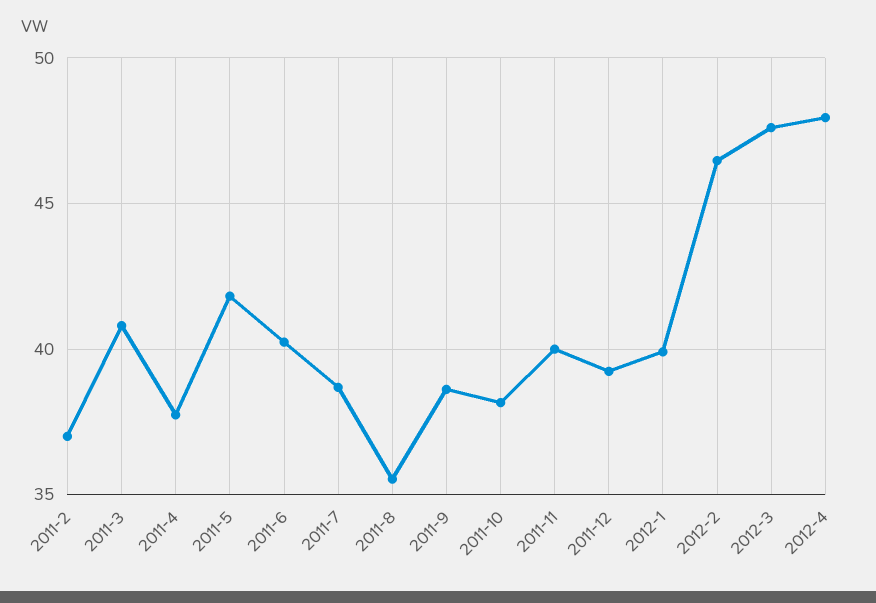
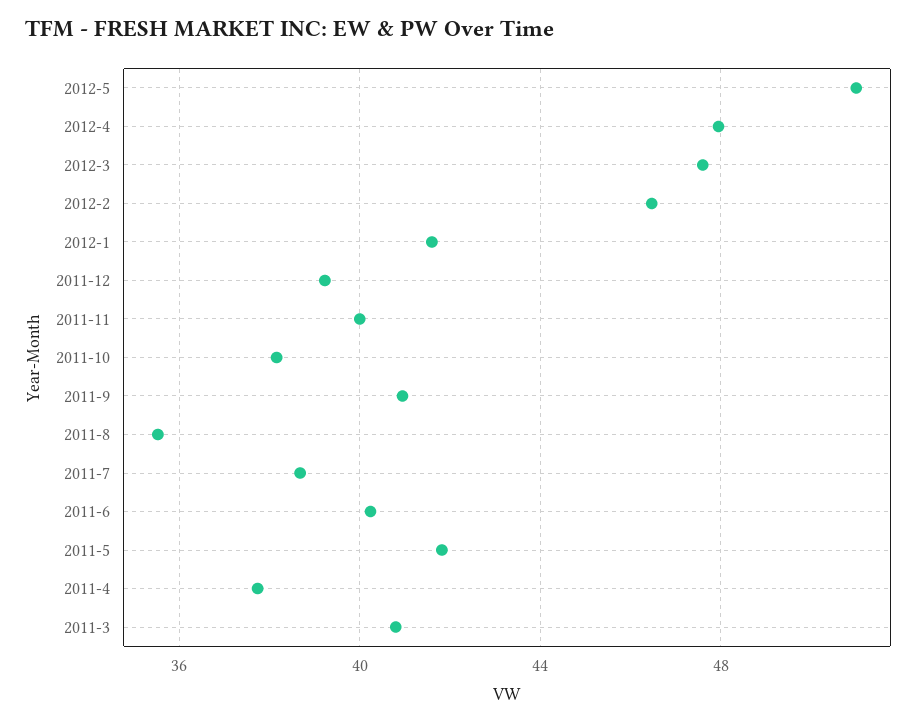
2011-2: 37 -> none
2011-9: 38.5 -> 41
2012-1: 40 -> 41.5
2012-5: none -> 51

